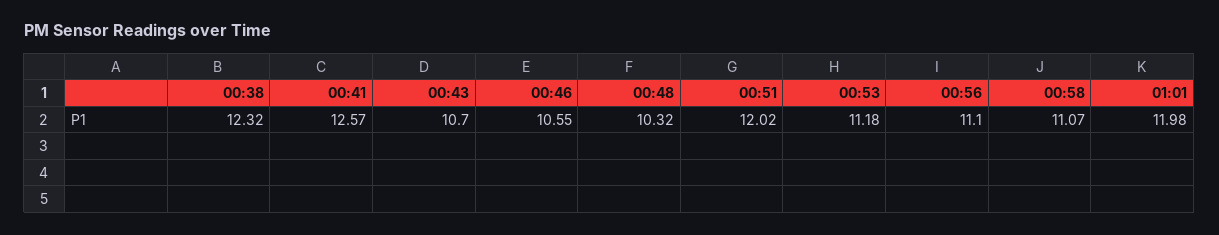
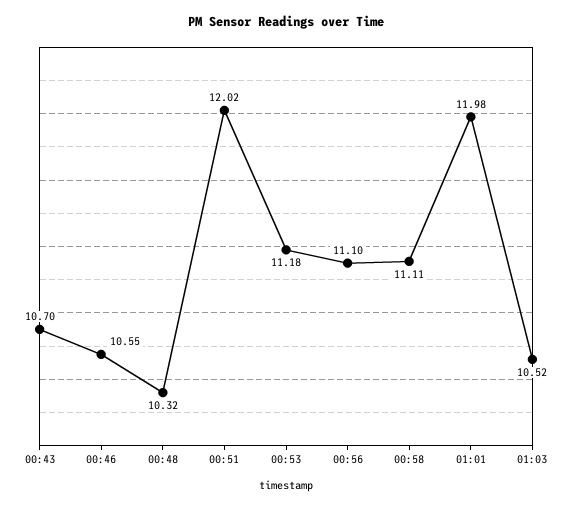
00:38: 12.32 -> none
00:41: 12.57 -> none
00:58: 11.07 -> 11.11
01:03: none -> 10.52

